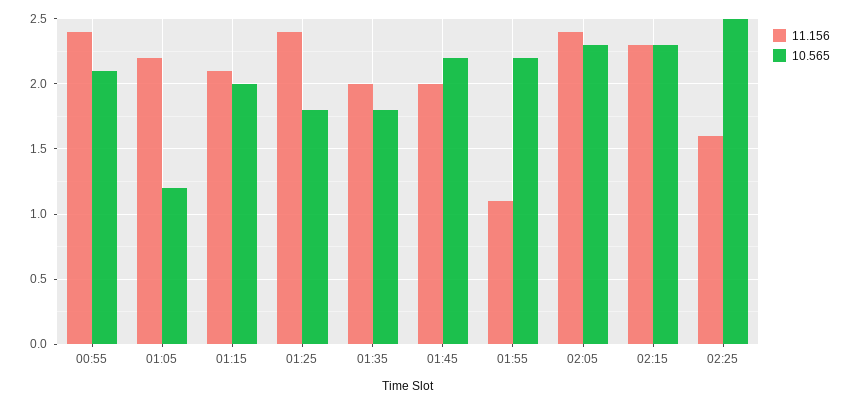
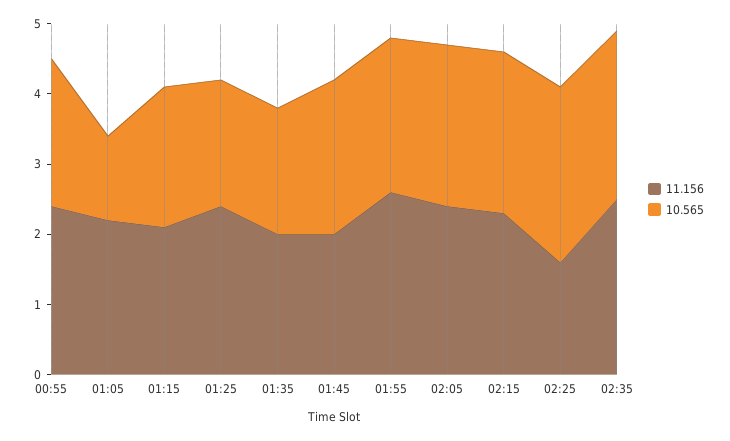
11.156, 01:55: 1.1 -> 2.5
11.156, 02:35: none -> 2.5
10.565, 02:35: none -> 2.5

